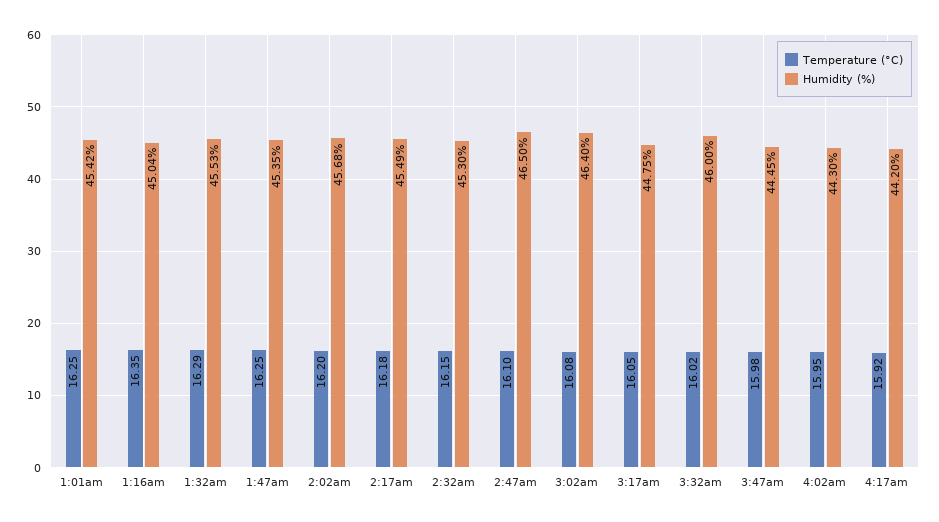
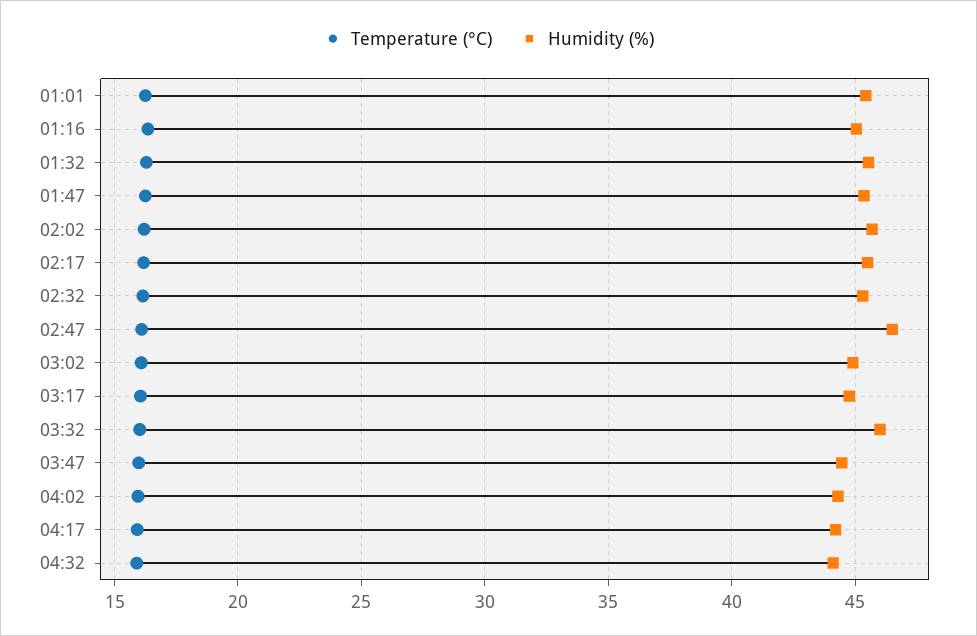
Humidity (%), 3:02am: 46.4 -> 45
Temperature (°C), 04:32: none -> 16
Humidity (%), 04:32: none -> 44

